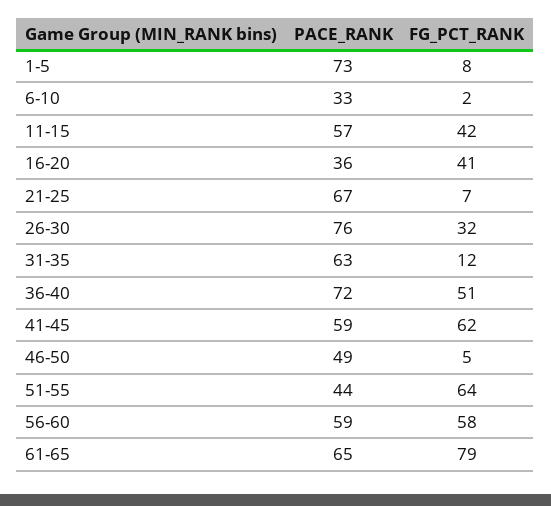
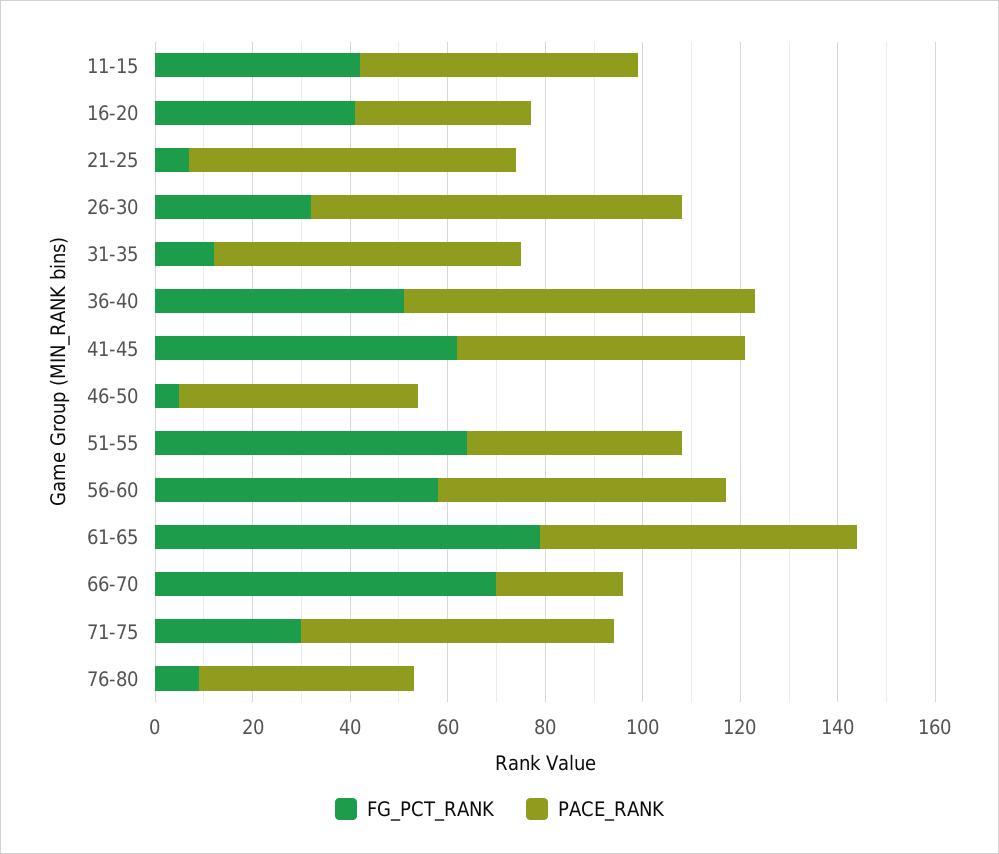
PACE_RANK, 1-5: 73 -> none
FG_PCT_RANK, 1-5: 8 -> none
PACE_RANK, 6-10: 33 -> none
FG_PCT_RANK, 6-10: 2 -> none
FG_PCT_RANK, 66-70: none -> 70
PACE_RANK, 66-70: none -> 25
FG_PCT_RANK, 71-75: none -> 30
PACE_RANK, 71-75: none -> 65
FG_PCT_RANK, 76-80: none -> 10
PACE_RANK, 76-80: none -> 45

